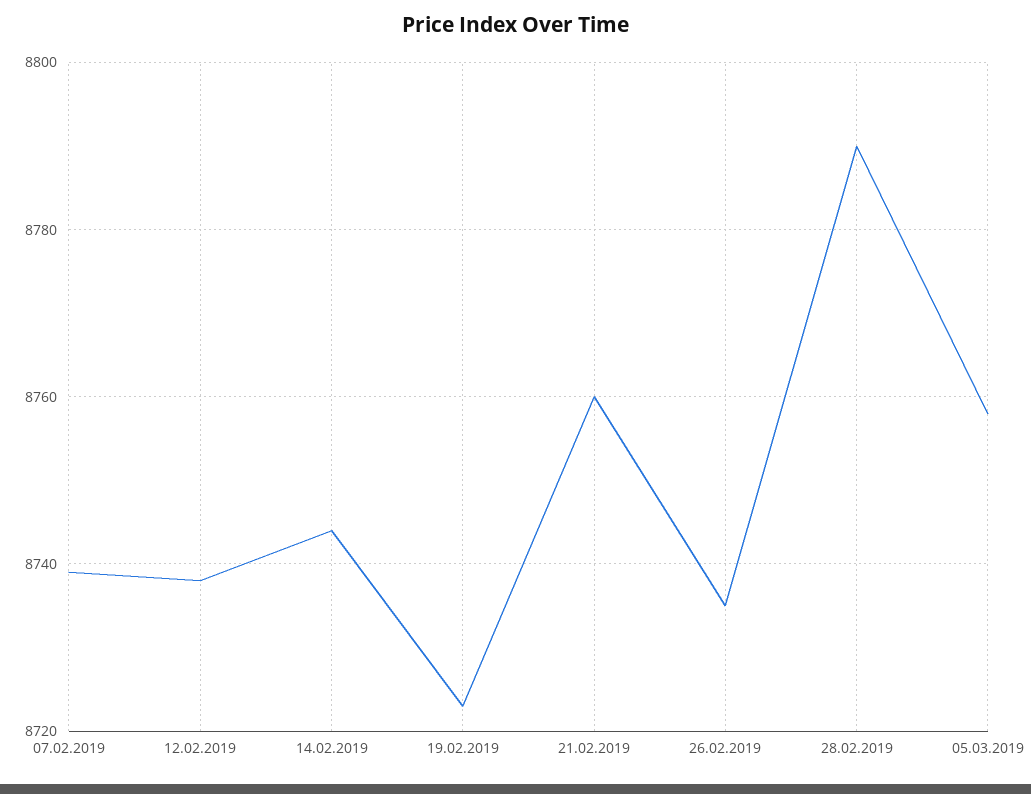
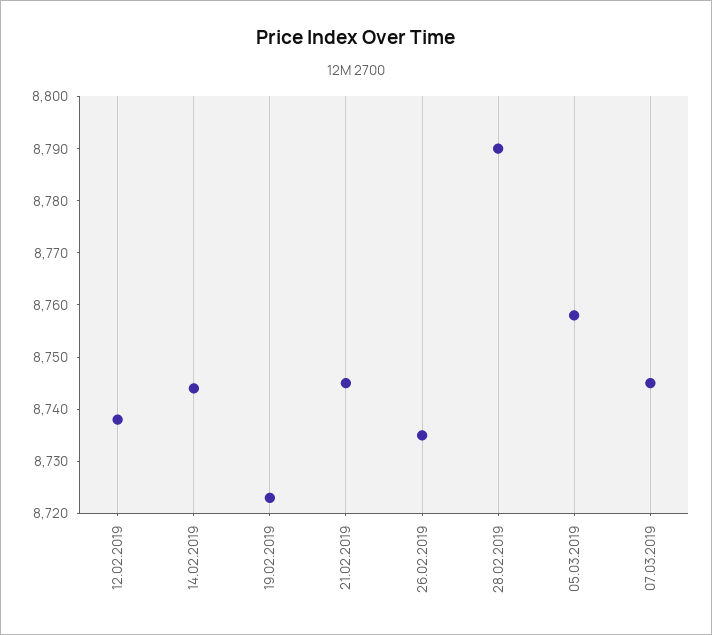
07.02.2019: 8740 -> none
21.02.2019: 8760 -> 8745
07.03.2019: none -> 8745

